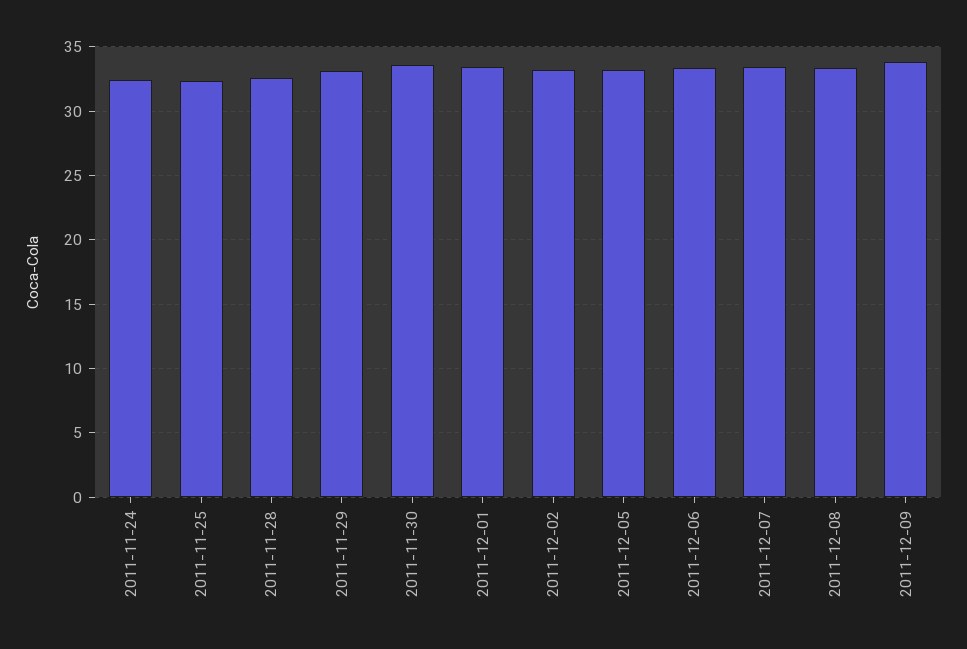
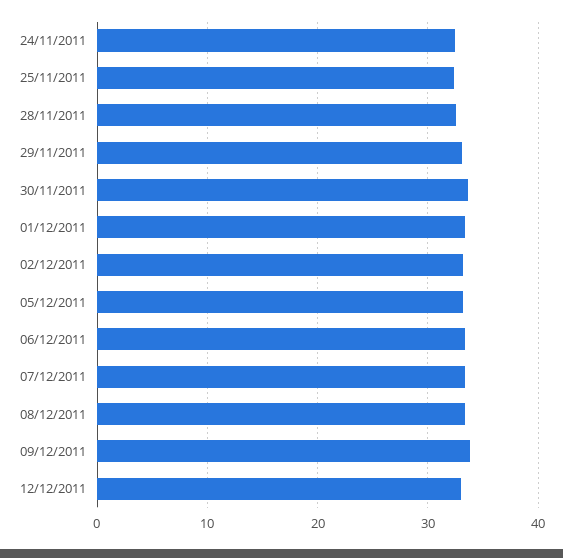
12/12/2011: none -> 33

